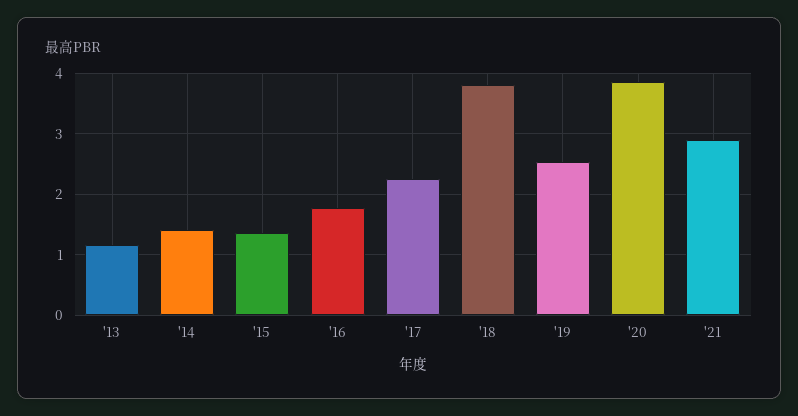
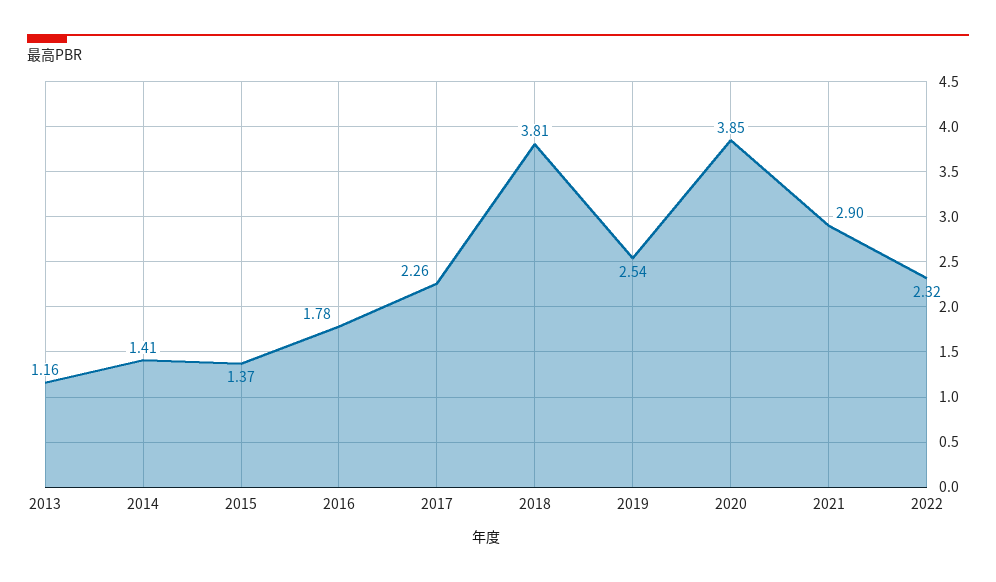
2022: none -> 2.32

